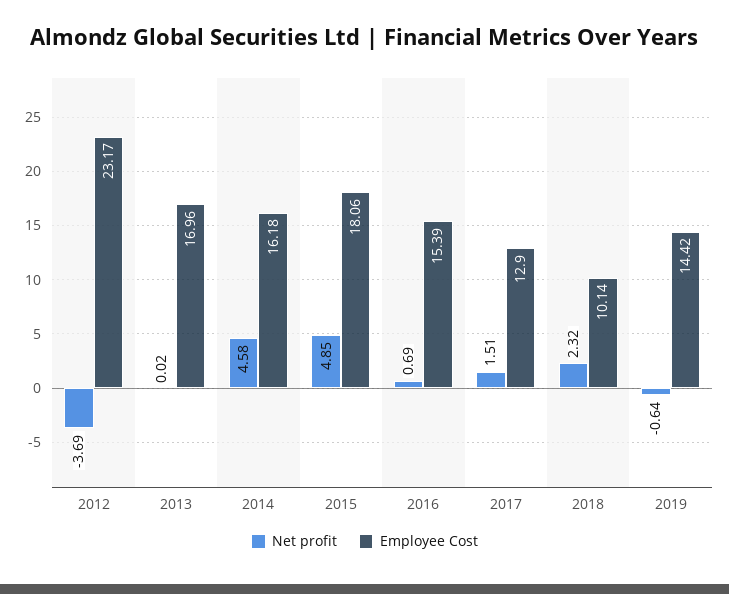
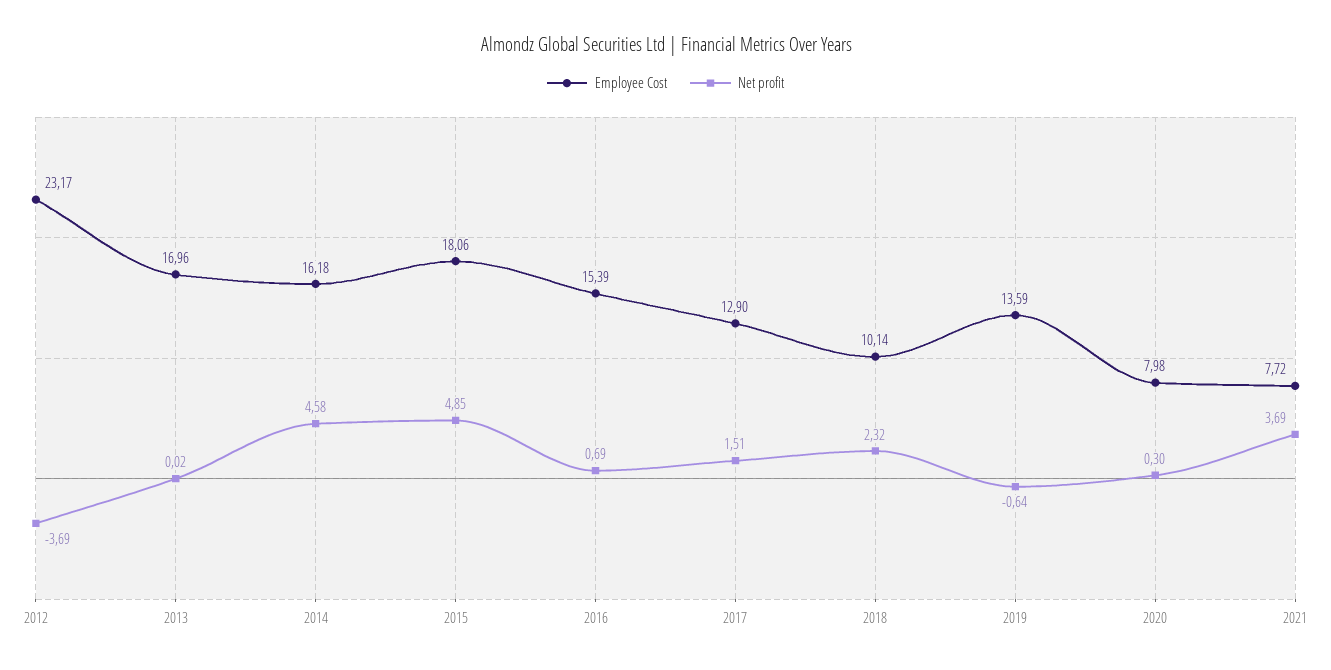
Employee Cost, 2019: 14.42 -> 13.59
Employee Cost, 2020: none -> 7.98
Net profit, 2020: none -> 0.3
Employee Cost, 2021: none -> 7.72
Net profit, 2021: none -> 3.69

